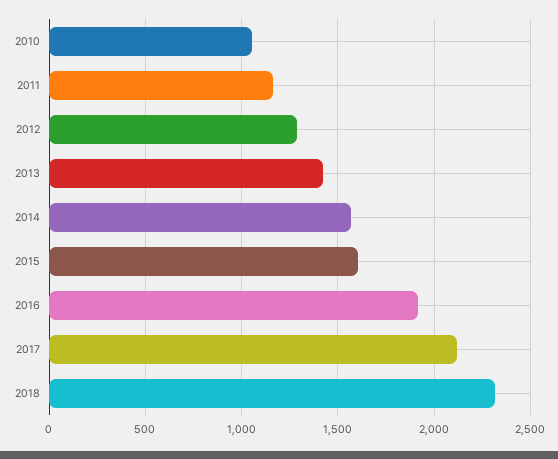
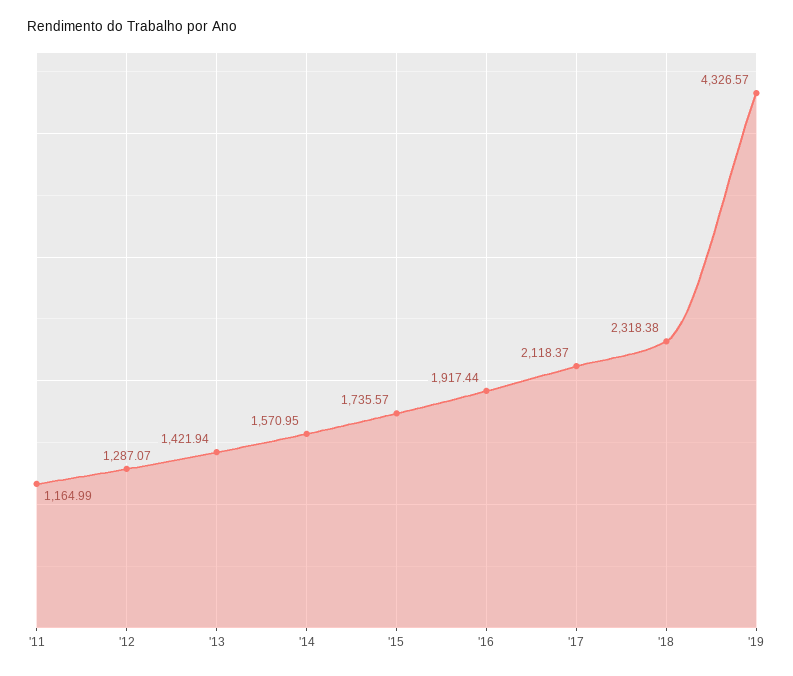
2010: 1050 -> none
2015: 1600 -> 1735.57
'19: none -> 4326.57

